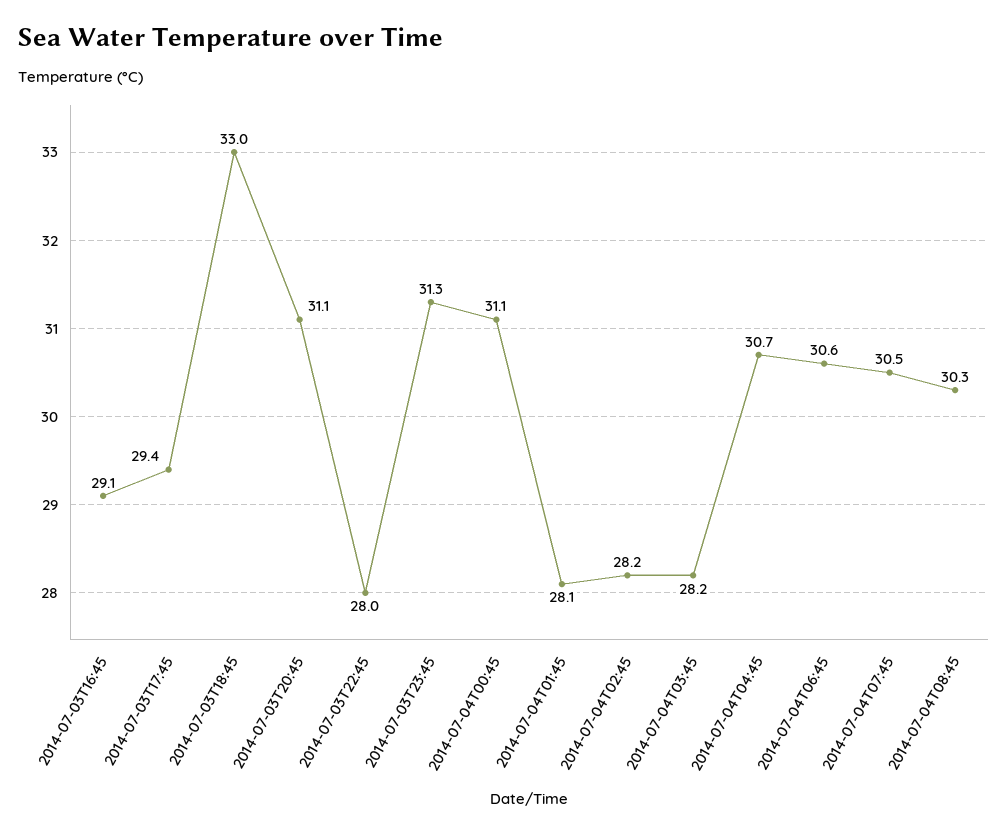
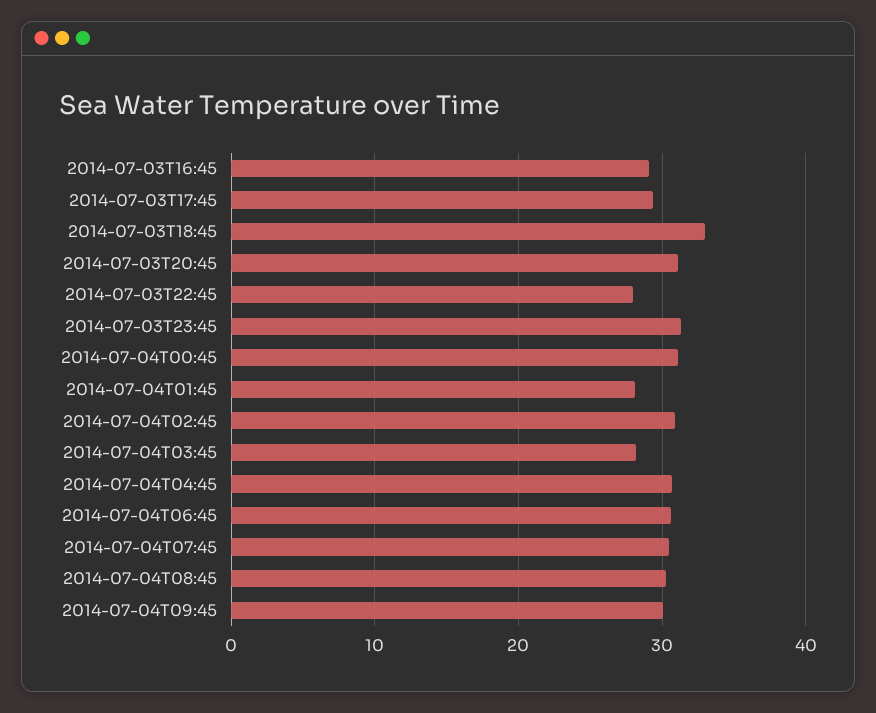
2014-07-04T02:45: 28.2 -> 31
2014-07-04T09:45: none -> 30

